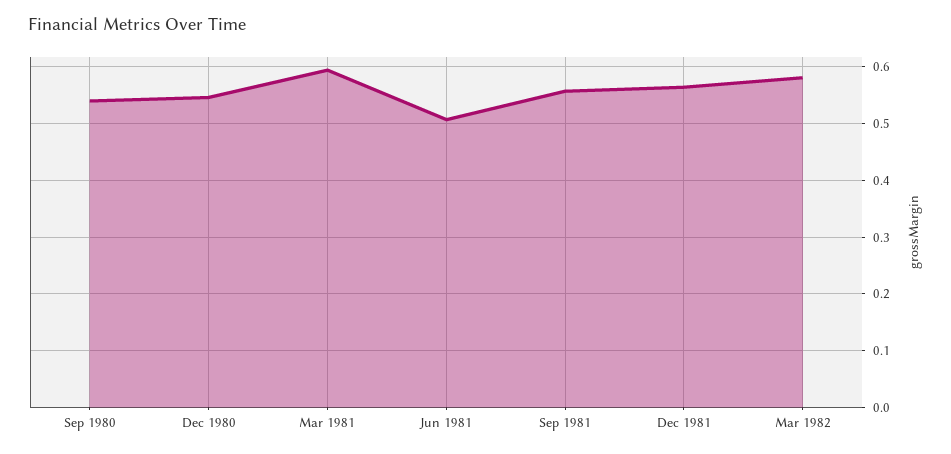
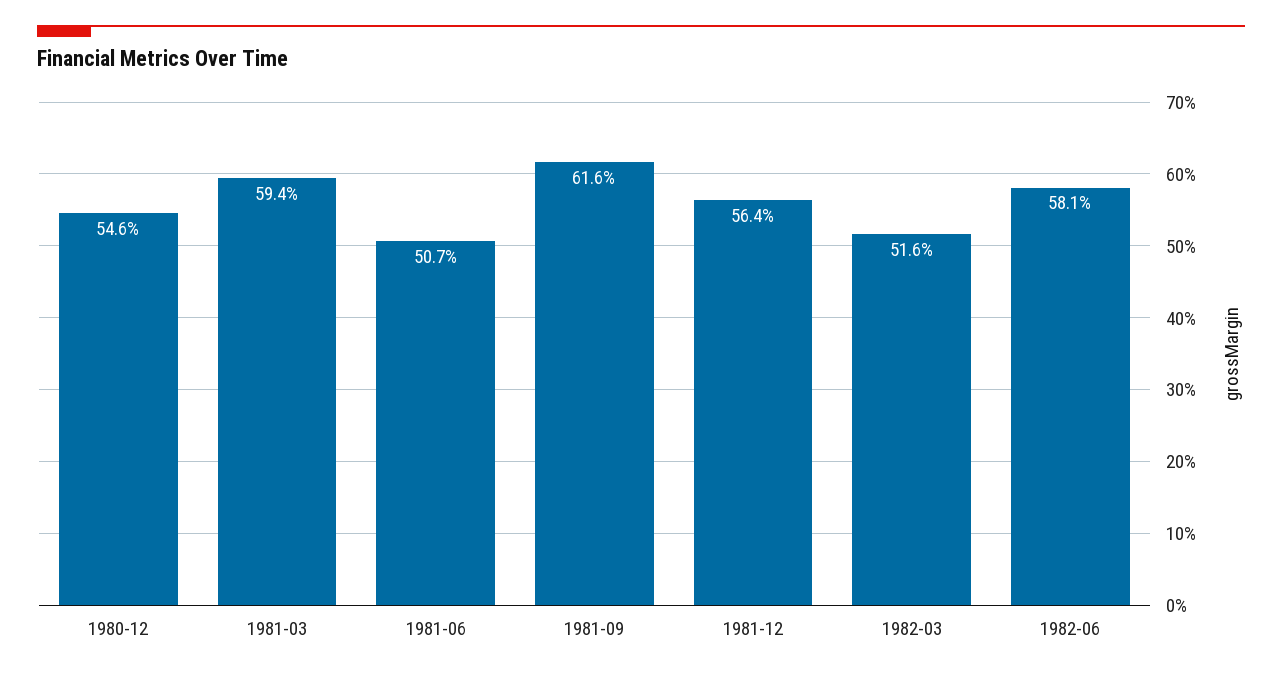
Sep 1980: 0.54 -> none
Sep 1981: 0.56 -> 0.616
Mar 1982: 0.58 -> 0.516
1982-06: none -> 0.581

